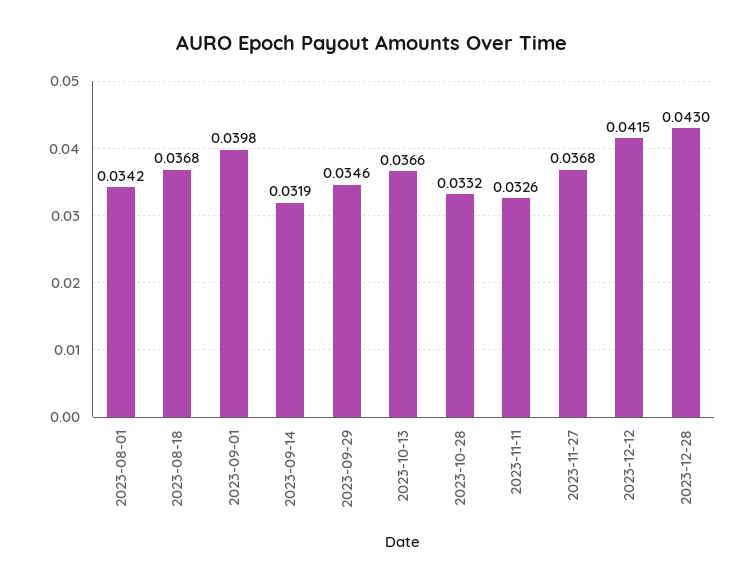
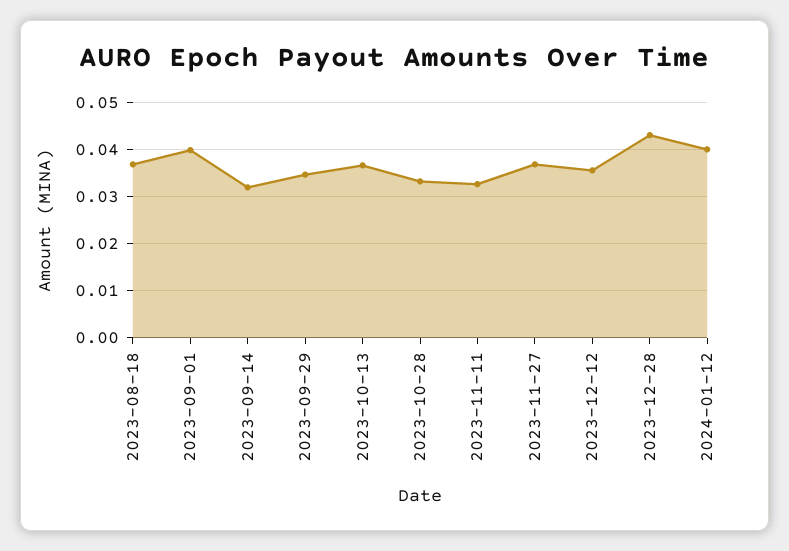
2023-08-01: 0.0342 -> none
2023-12-12: 0.0415 -> 0.036
2024-01-12: none -> 0.04

